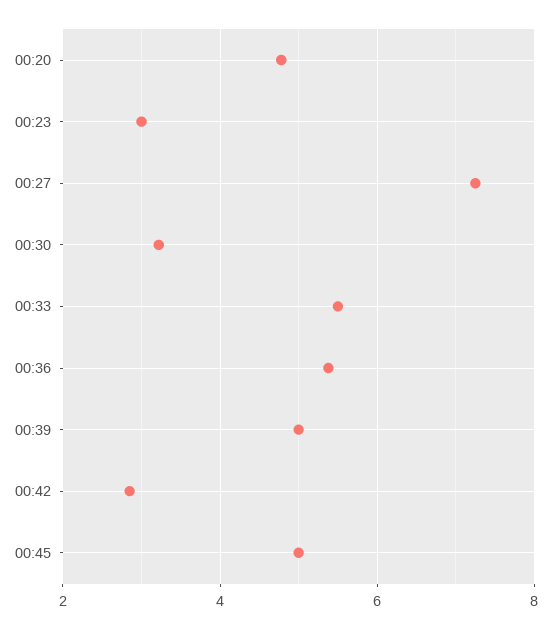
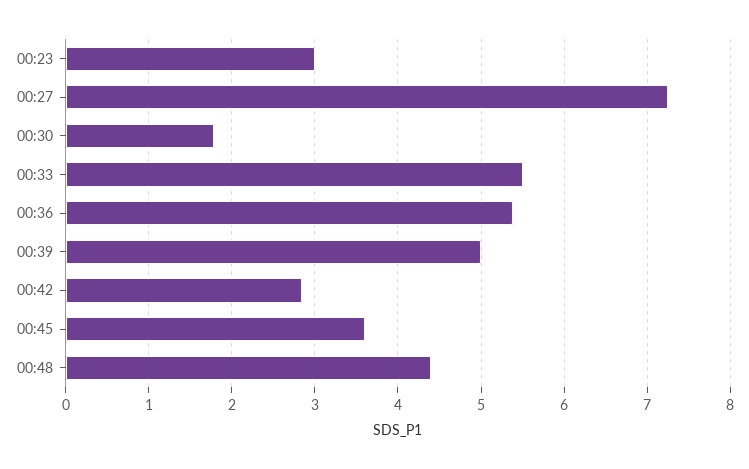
00:20: 4.8 -> none
00:30: 3.2 -> 1.8
00:45: 5 -> 3.6
00:48: none -> 4.4

